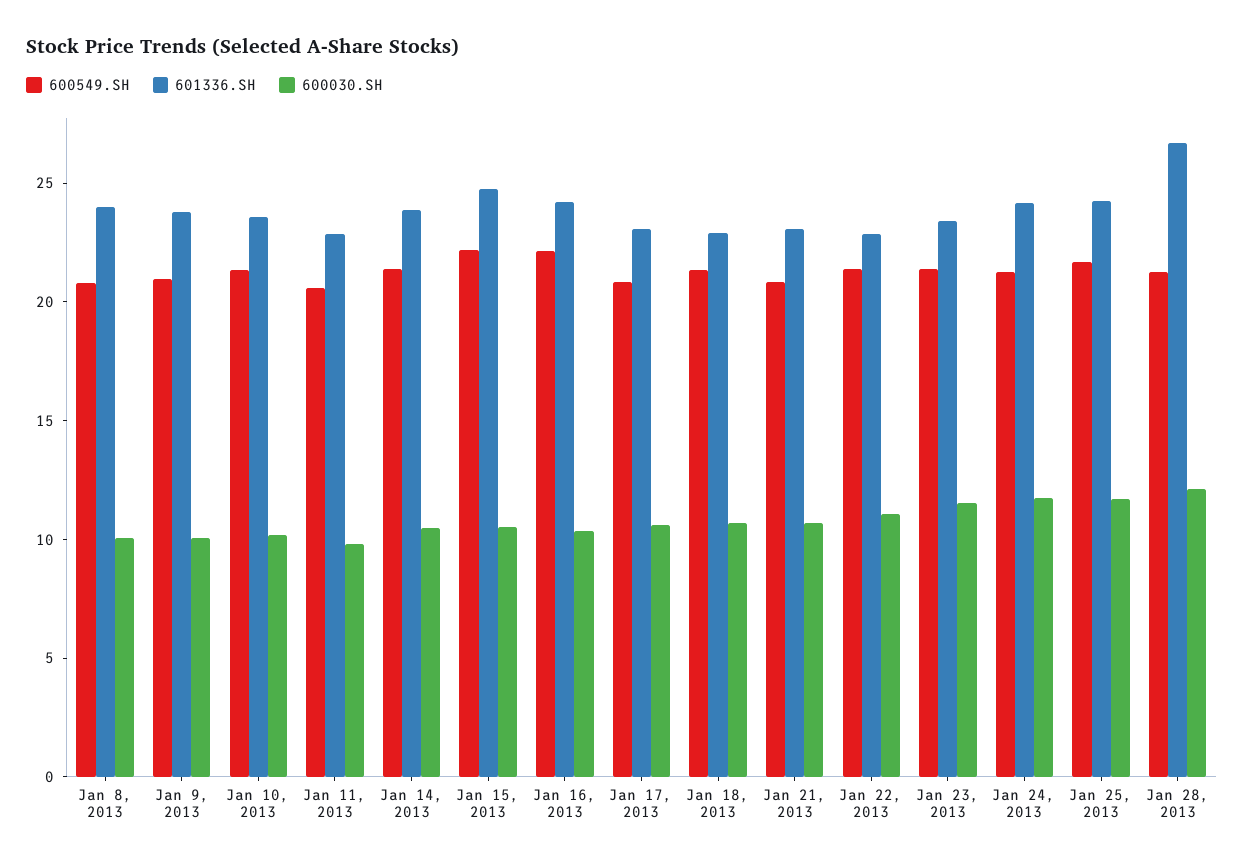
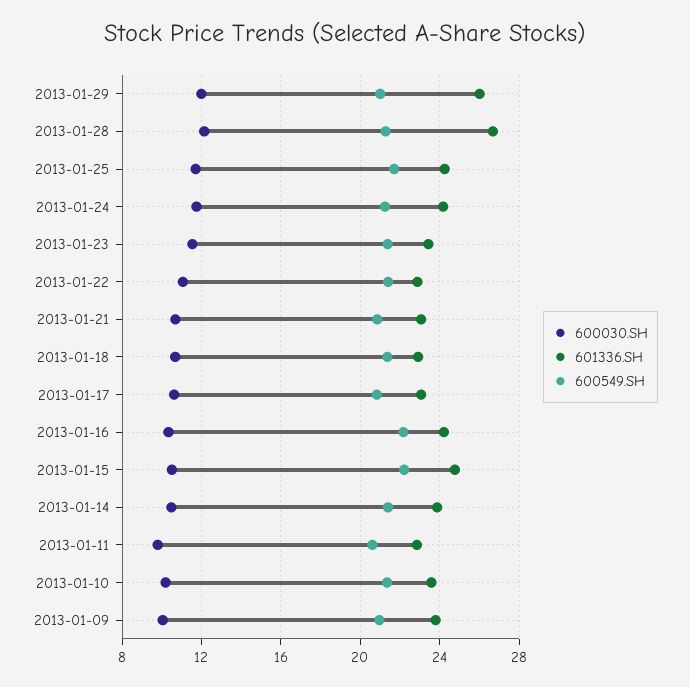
600549.SH, Jan 8, 2013: 21 -> none
601336.SH, Jan 8, 2013: 24 -> none
600030.SH, Jan 8, 2013: 10 -> none
600030.SH, 2013-01-29: none -> 12
601336.SH, 2013-01-29: none -> 26
600549.SH, 2013-01-29: none -> 21

